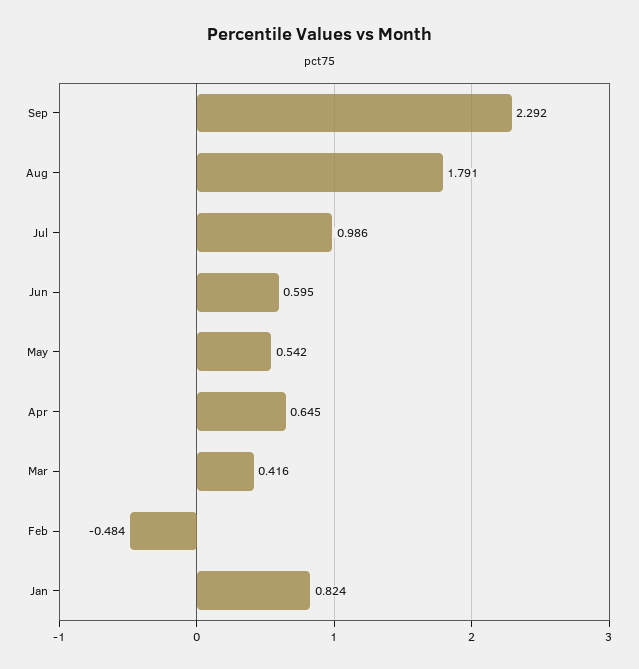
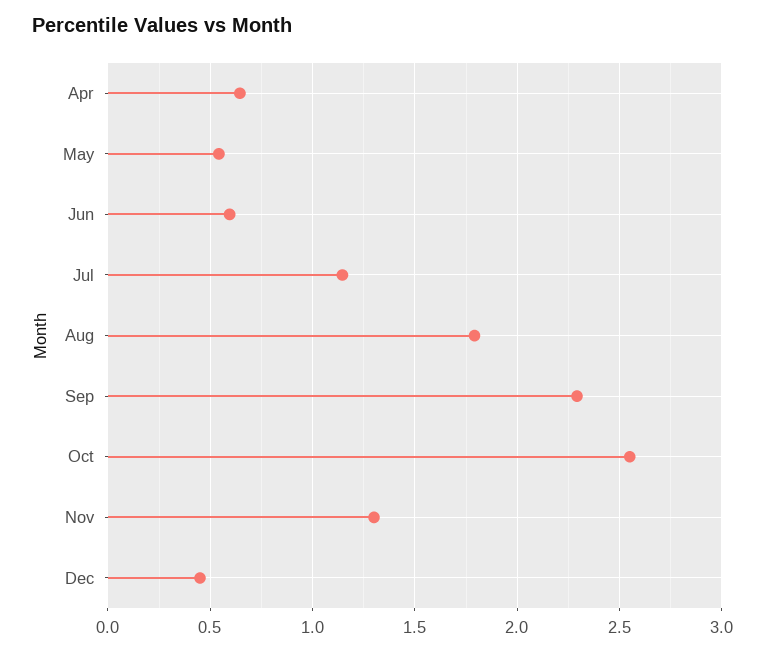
Jul: 0.986 -> 1.15
Mar: 0.416 -> none
Feb: -0.484 -> none
Jan: 0.824 -> none
Oct: none -> 2.55
Nov: none -> 1.3
Dec: none -> 0.45

